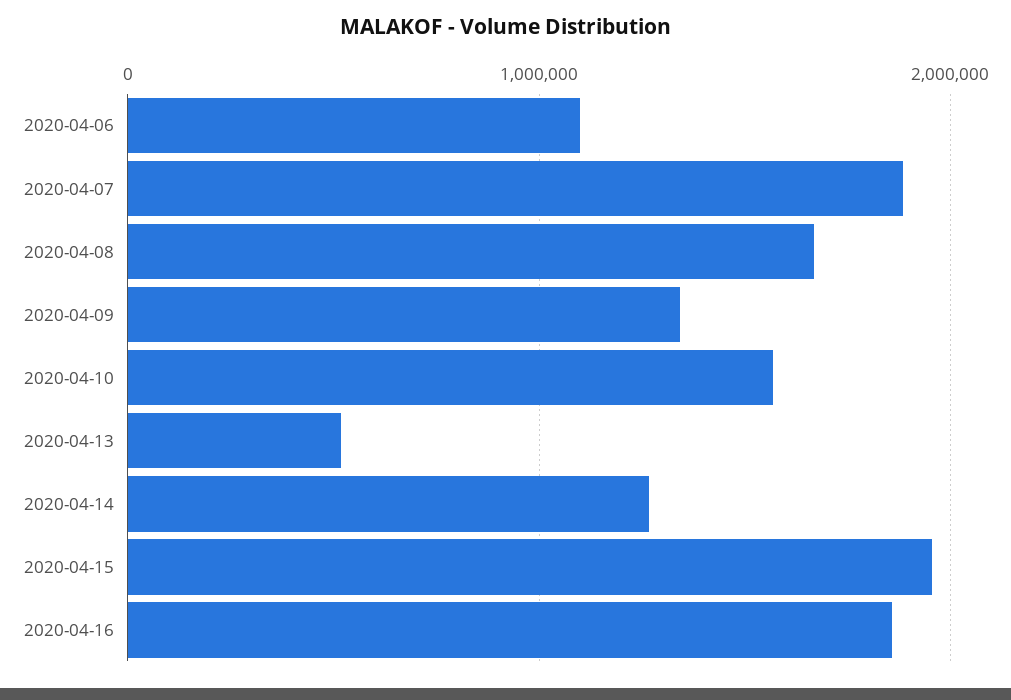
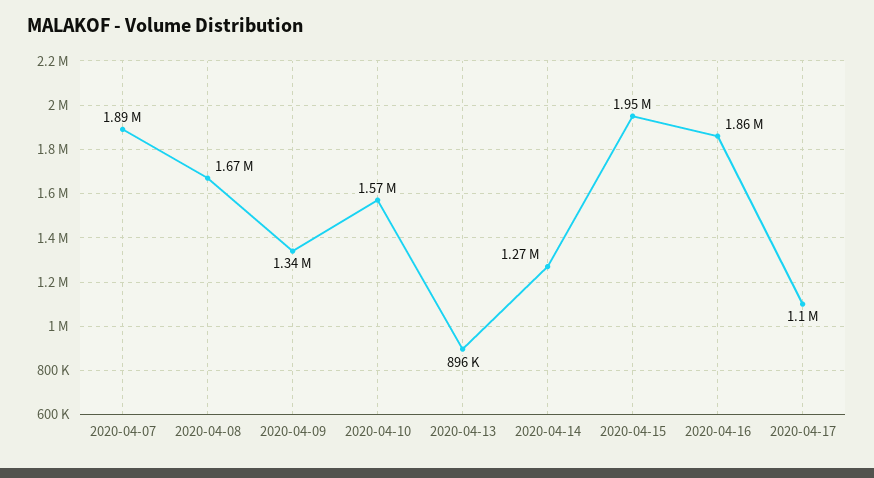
2020-04-06: 1100000 -> none
2020-04-13: 500000 -> 896000
2020-04-17: none -> 1100000

